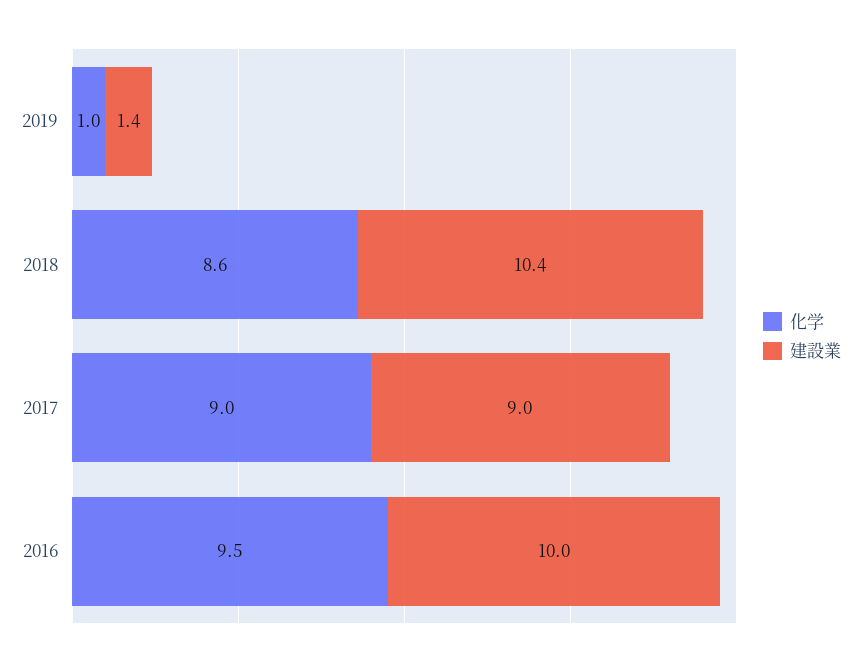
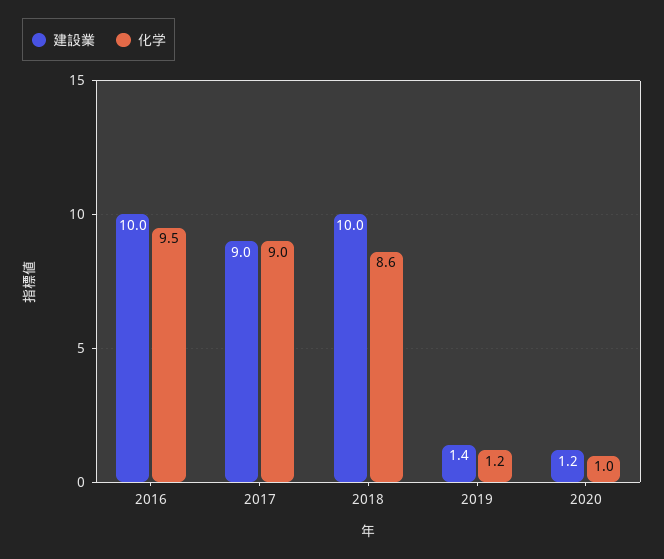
化学, 2019: 1 -> 1.2
建設業, 2018: 10.4 -> 10
建設業, 2020: none -> 1.2
化学, 2020: none -> 1

